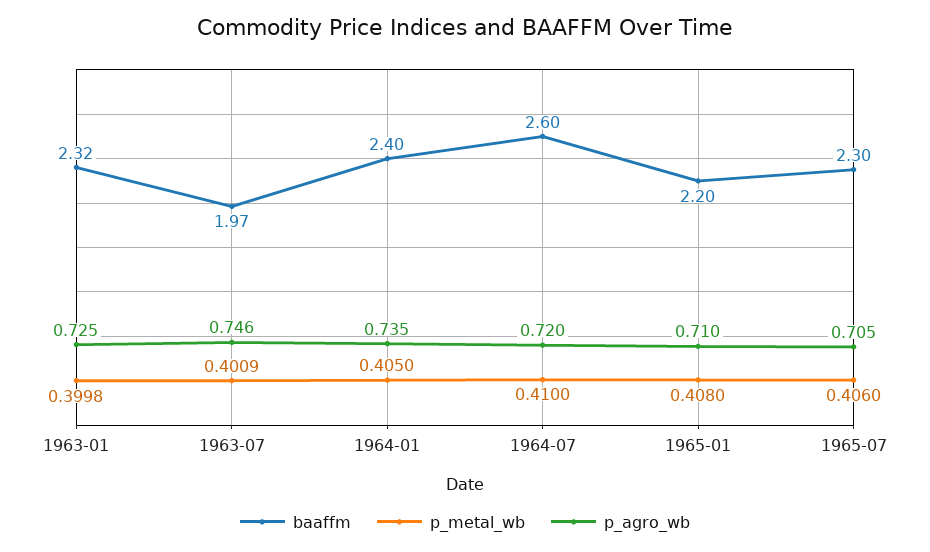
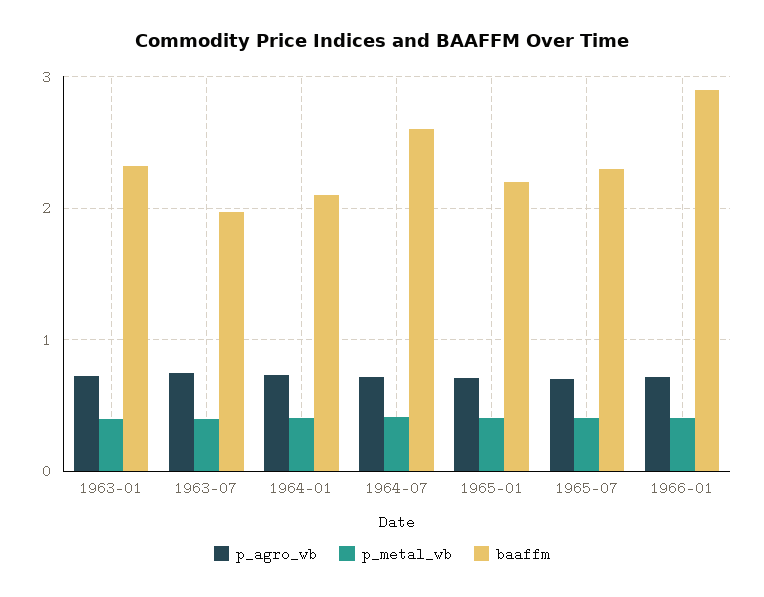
baaffm, 1964-01: 2.4 -> 2.1
p_agro_wb, 1966-01: none -> 0.7
p_metal_wb, 1966-01: none -> 0.4
baaffm, 1966-01: none -> 2.9

